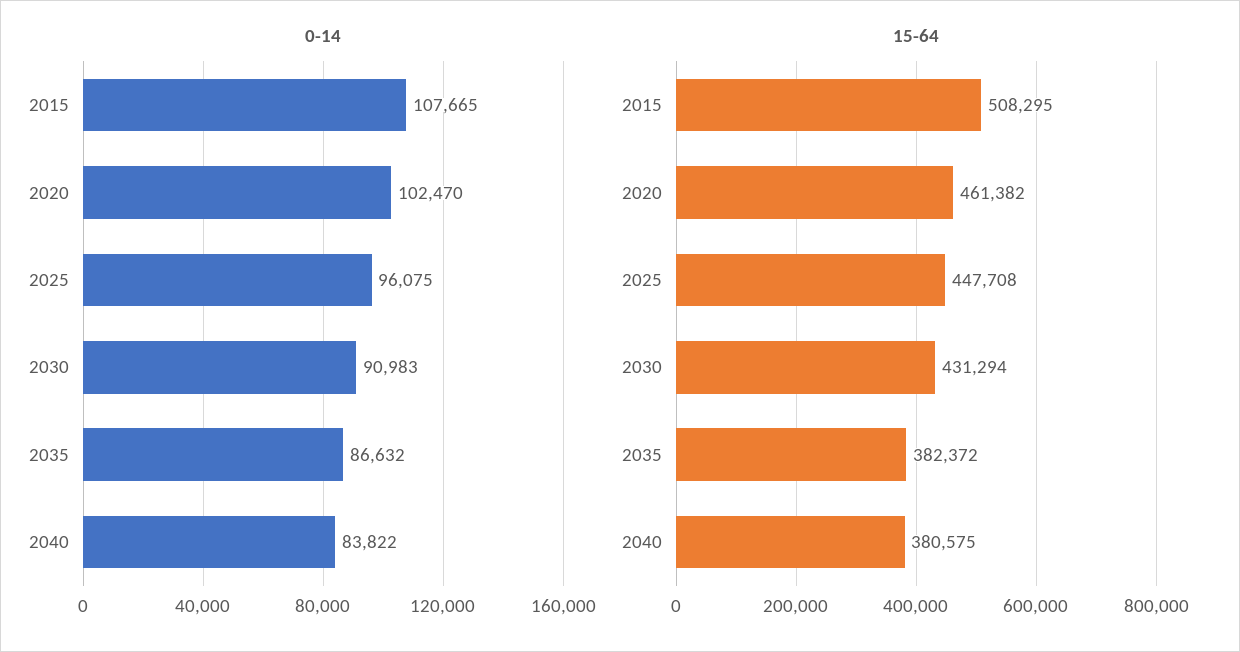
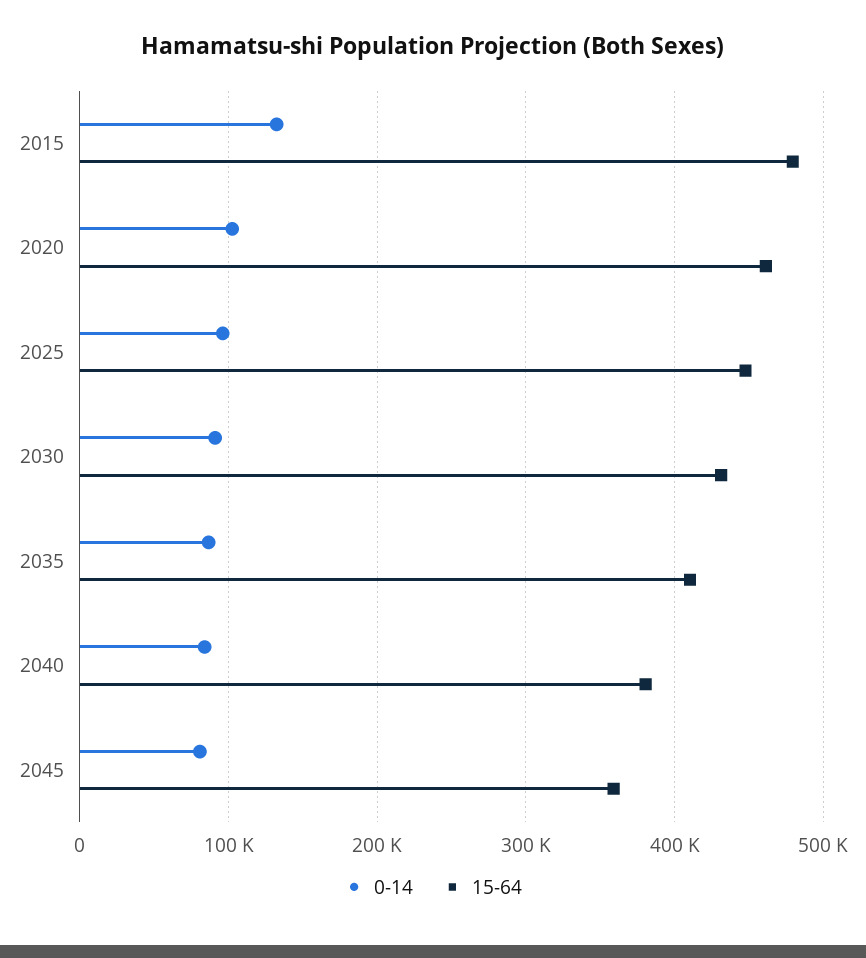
0-14, 2015: 107665 -> 130000
15-64, 2015: 508295 -> 480000
15-64, 2035: 382372 -> 410000
0-14, 2045: none -> 80000
15-64, 2045: none -> 360000

